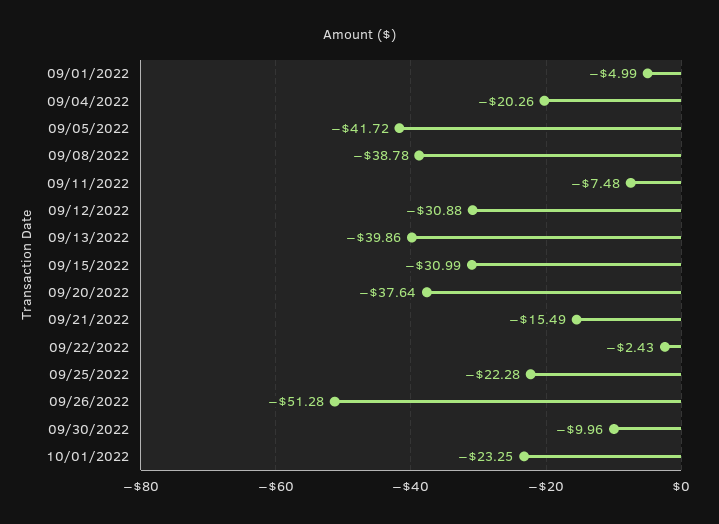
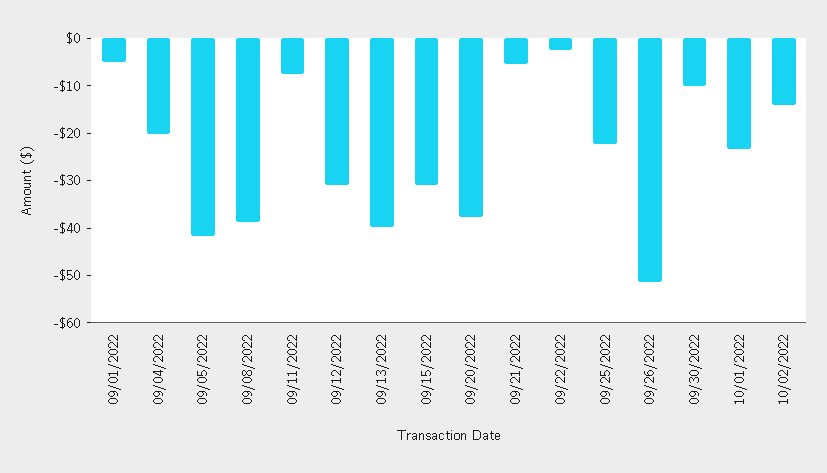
09/21/2022: -15.49 -> -6
10/02/2022: none -> -14

